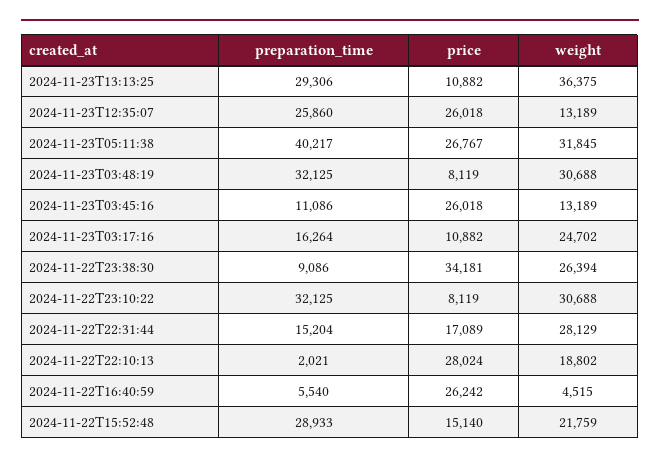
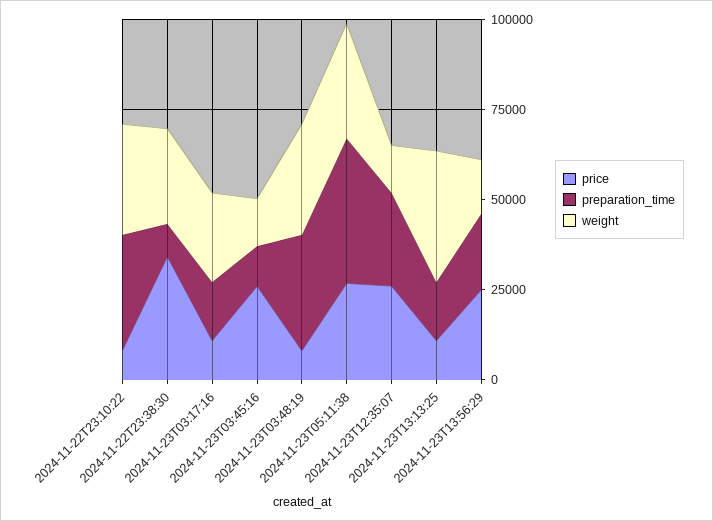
preparation_time, 2024-11-23T13:13:25: 29306 -> 15000
preparation_time, 2024-11-22T22:31:44: 15204 -> none
price, 2024-11-22T22:31:44: 17089 -> none
weight, 2024-11-22T22:31:44: 28129 -> none
preparation_time, 2024-11-22T22:10:13: 2021 -> none
price, 2024-11-22T22:10:13: 28024 -> none
weight, 2024-11-22T22:10:13: 18802 -> none
preparation_time, 2024-11-22T16:40:59: 5540 -> none
price, 2024-11-22T16:40:59: 26242 -> none
weight, 2024-11-22T16:40:59: 4515 -> none
preparation_time, 2024-11-22T15:52:48: 28933 -> none
price, 2024-11-22T15:52:48: 15140 -> none
weight, 2024-11-22T15:52:48: 21759 -> none
price, 2024-11-23T13:56:29: none -> 25000
preparation_time, 2024-11-23T13:56:29: none -> 20000
weight, 2024-11-23T13:56:29: none -> 15000

